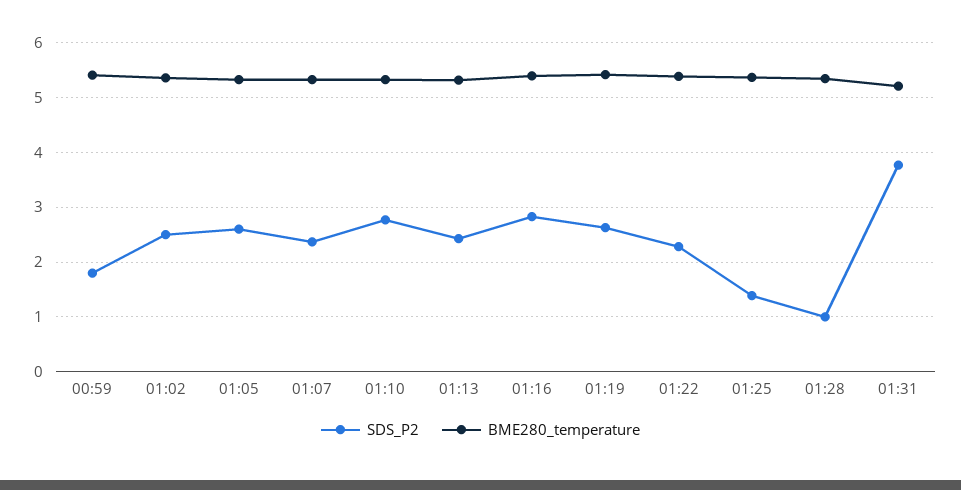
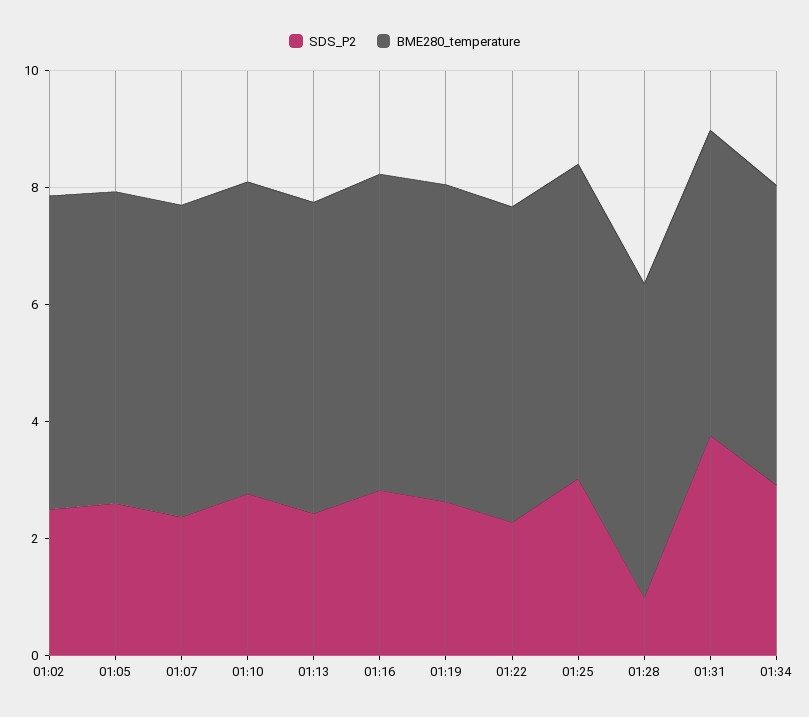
SDS_P2, 00:59: 1.8 -> none
BME280_temperature, 00:59: 5.4 -> none
SDS_P2, 01:25: 1.4 -> 3
SDS_P2, 01:34: none -> 3
BME280_temperature, 01:34: none -> 5

